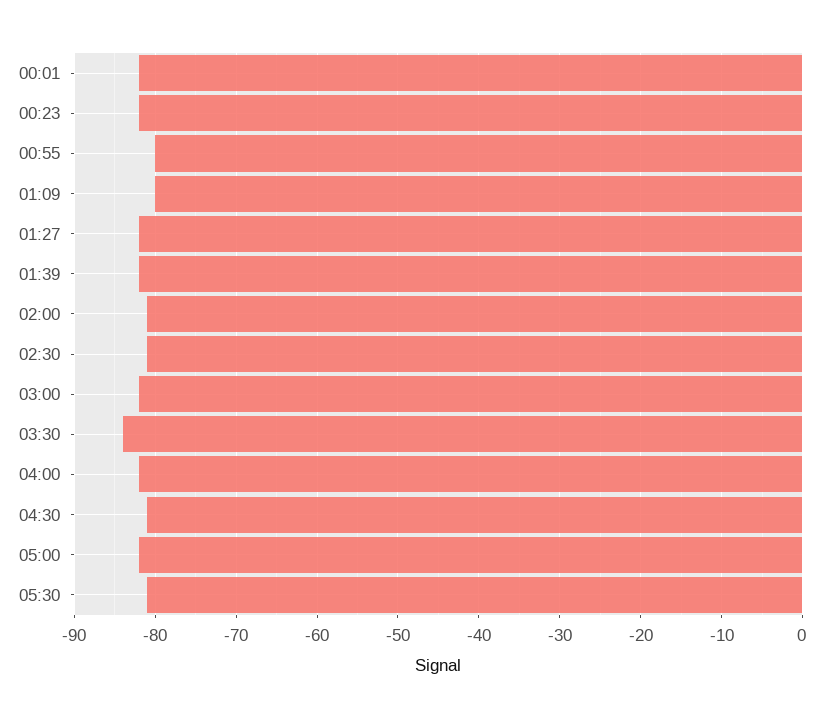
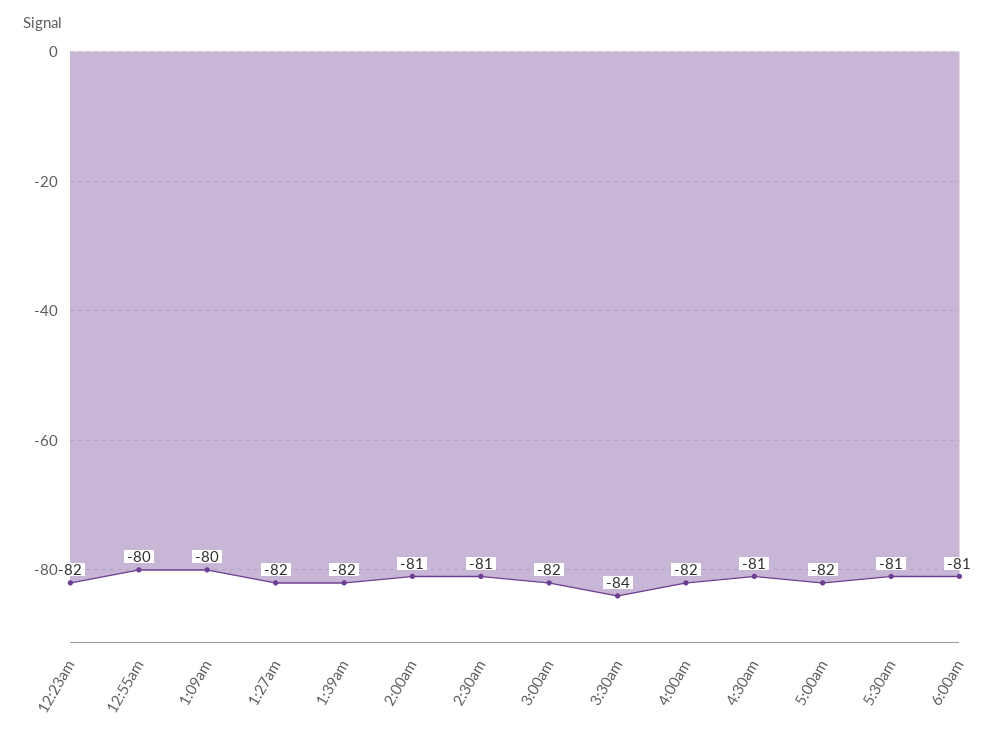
00:01: -82 -> none
6:00am: none -> -81

